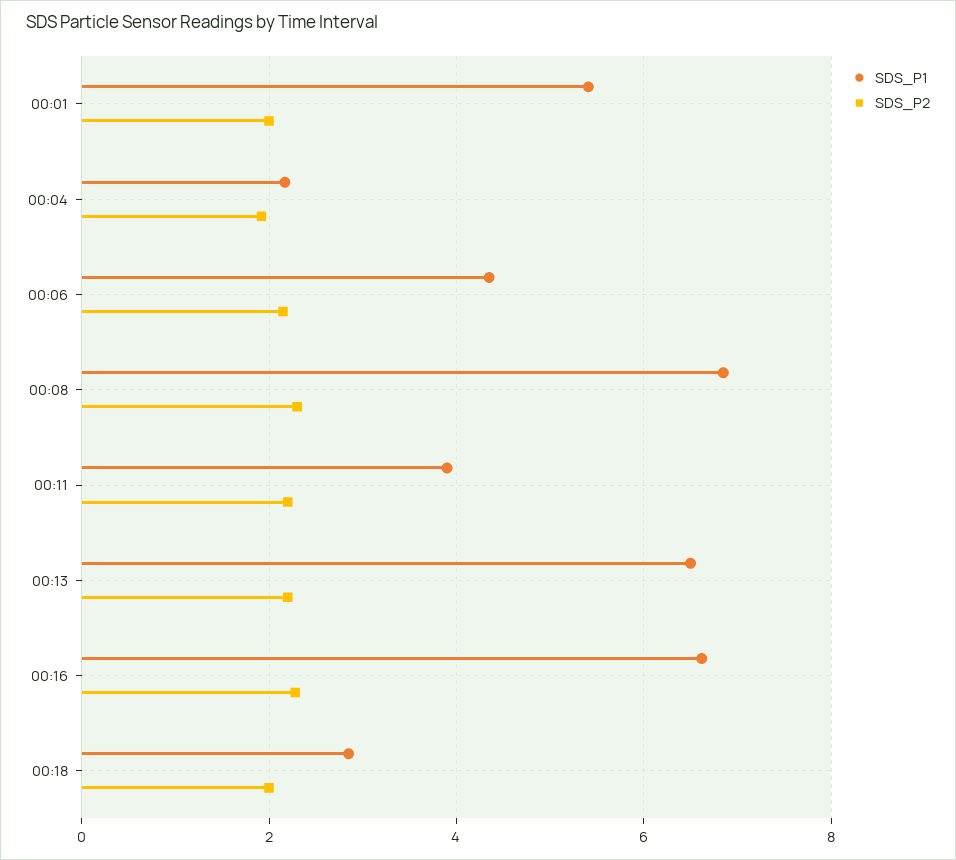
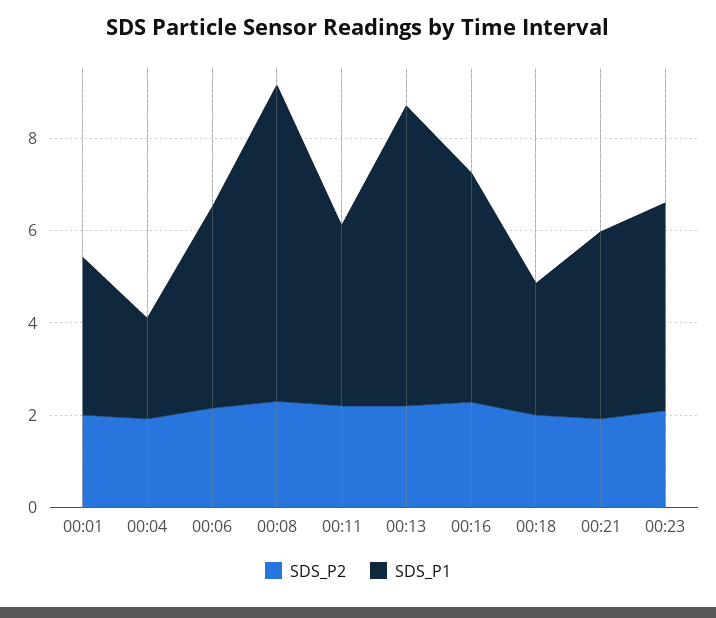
SDS_P1, 00:01: 5.4 -> 3.5
SDS_P1, 00:16: 6.6 -> 5
SDS_P2, 00:21: none -> 2
SDS_P1, 00:21: none -> 4
SDS_P2, 00:23: none -> 2
SDS_P1, 00:23: none -> 4.5

